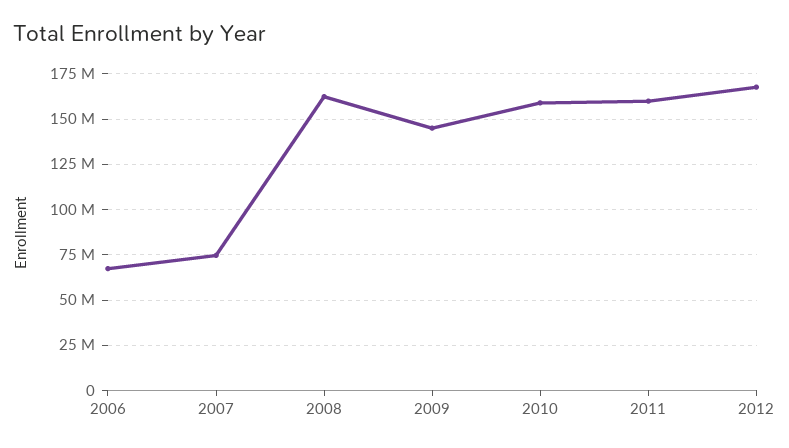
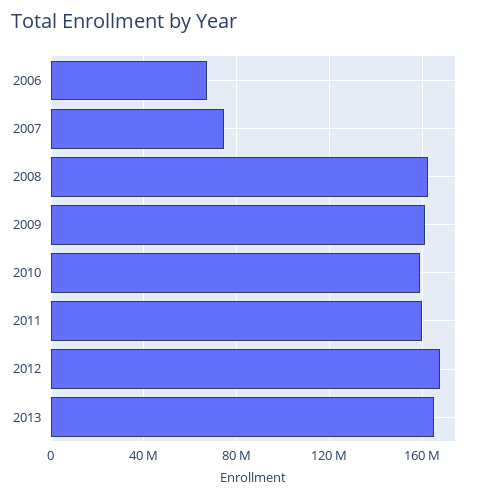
2009: 145000000 -> 160000000
2013: none -> 165000000

